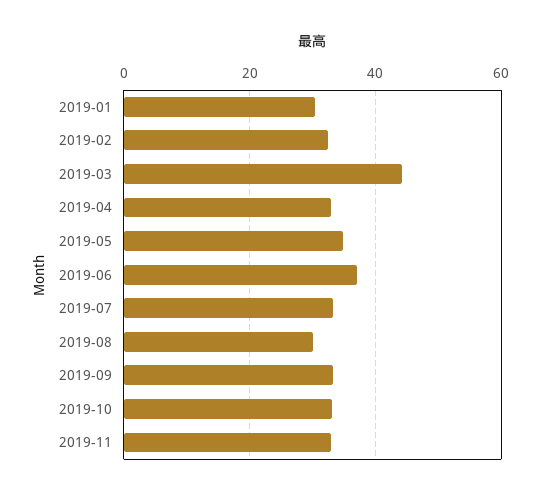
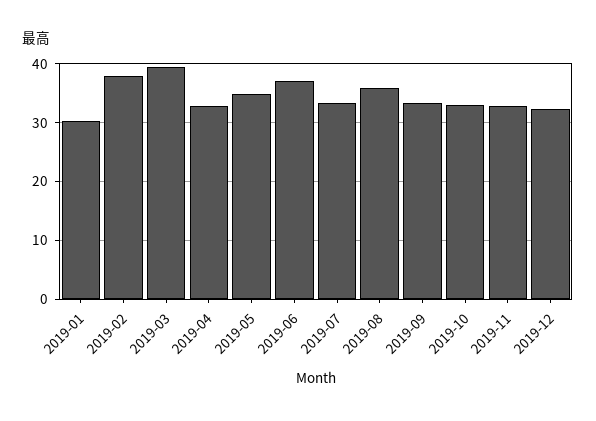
2019-02: 32 -> 38
2019-03: 44 -> 40
2019-08: 30 -> 36
2019-12: none -> 32

